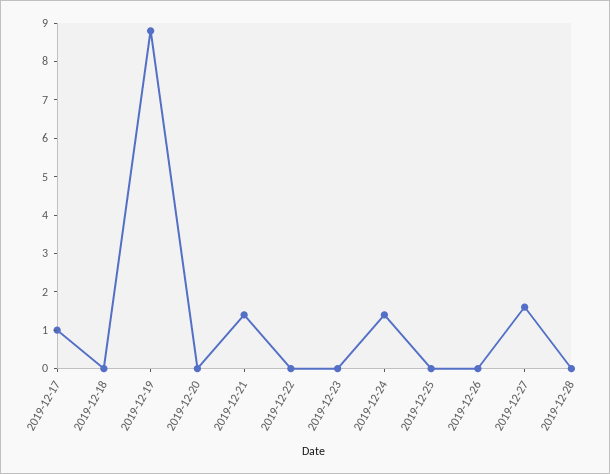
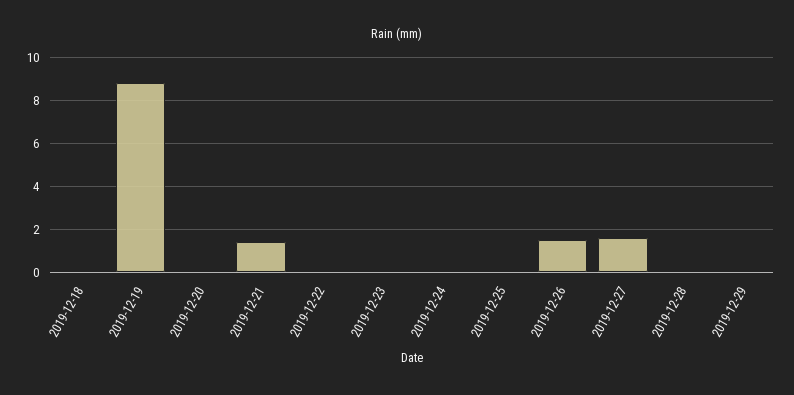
2019-12-17: 1 -> none
2019-12-24: 1.5 -> 0
2019-12-26: 0 -> 1.5
2019-12-29: none -> 0

